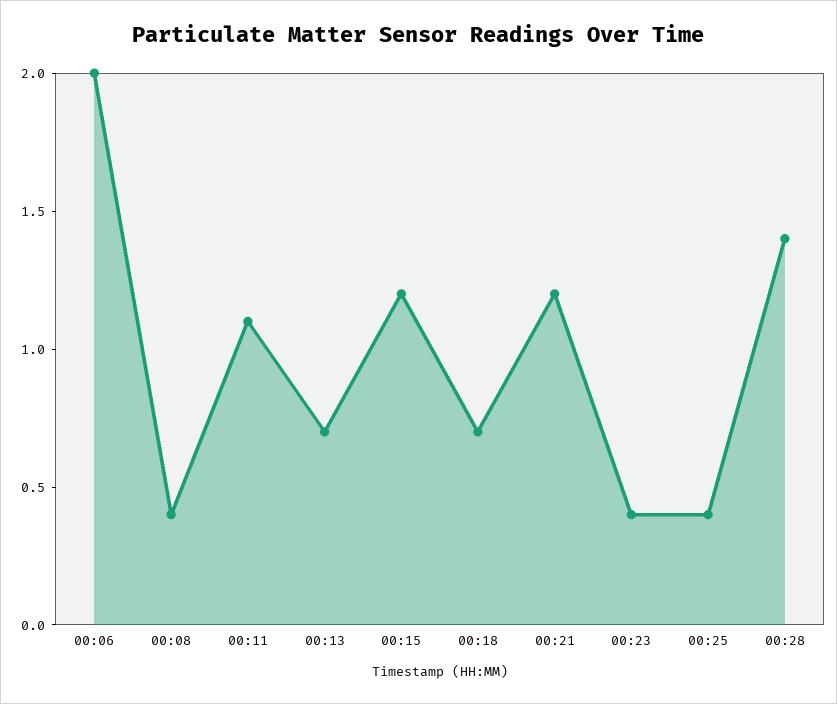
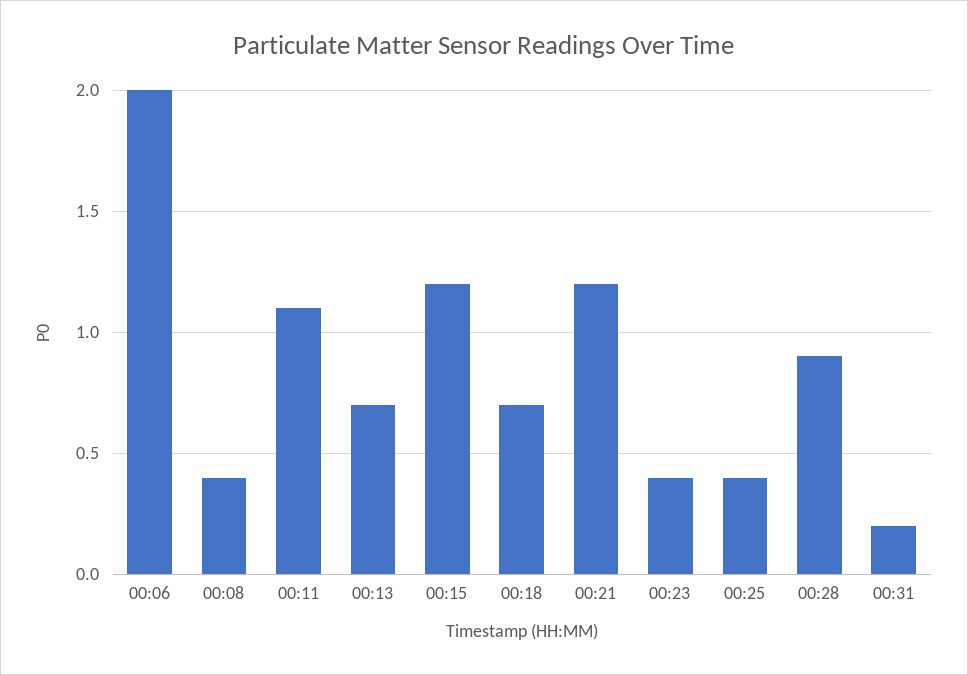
00:28: 1.4 -> 0.9
00:31: none -> 0.2

